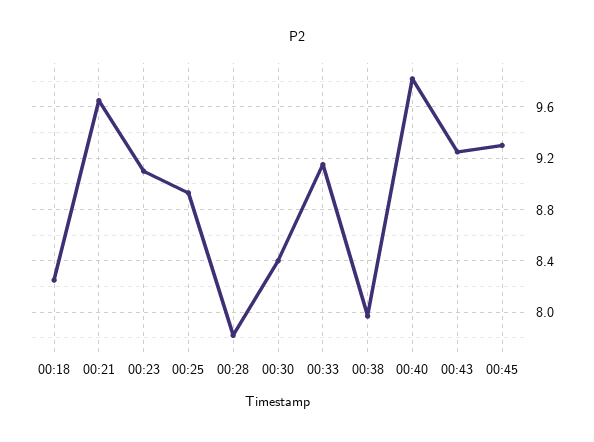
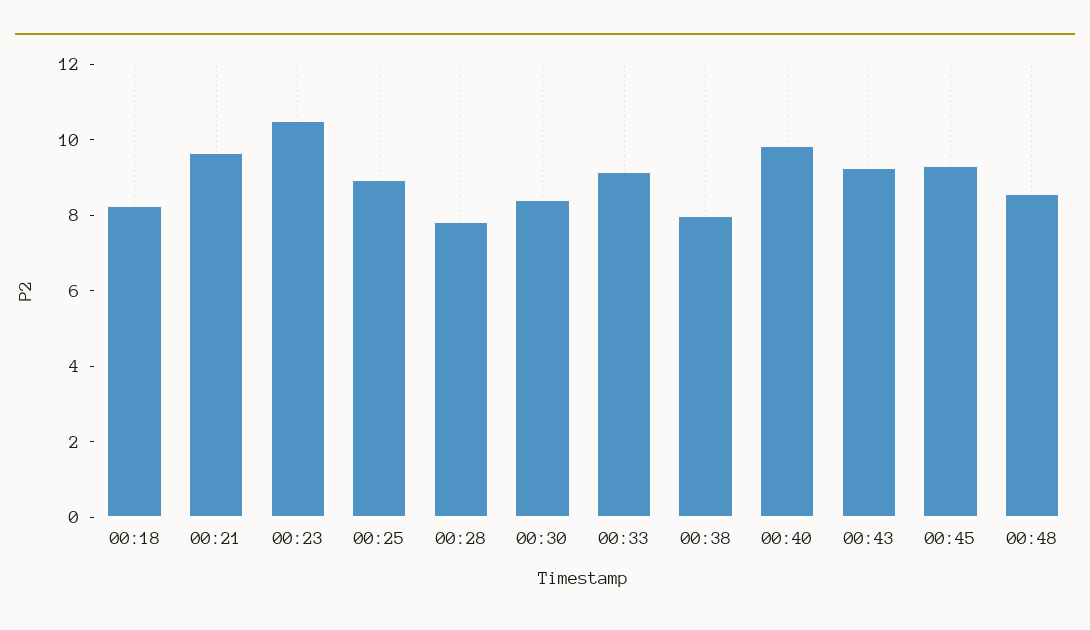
00:23: 9.1 -> 10.5
00:48: none -> 8.5

